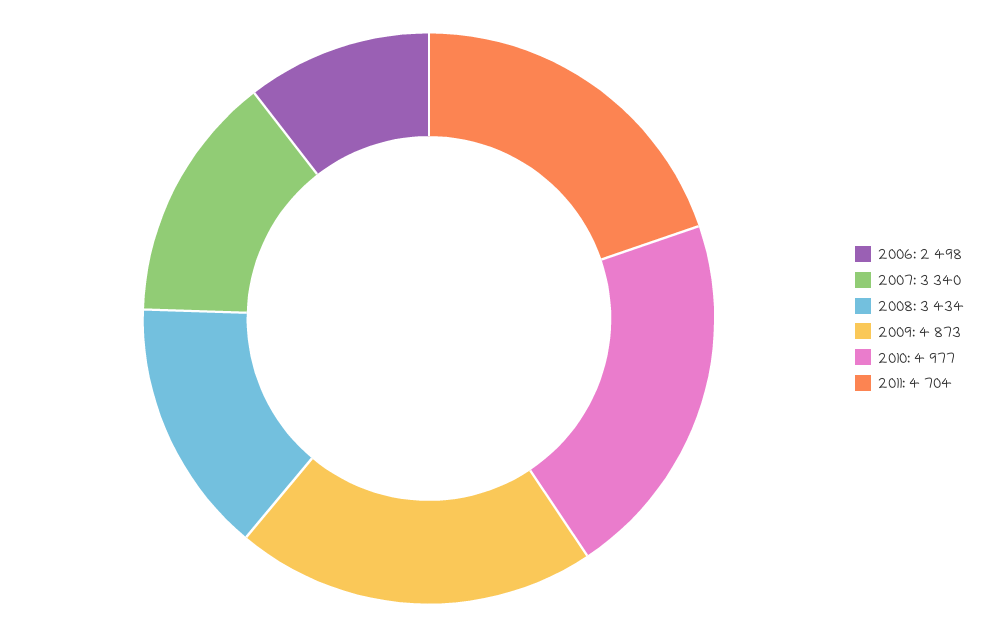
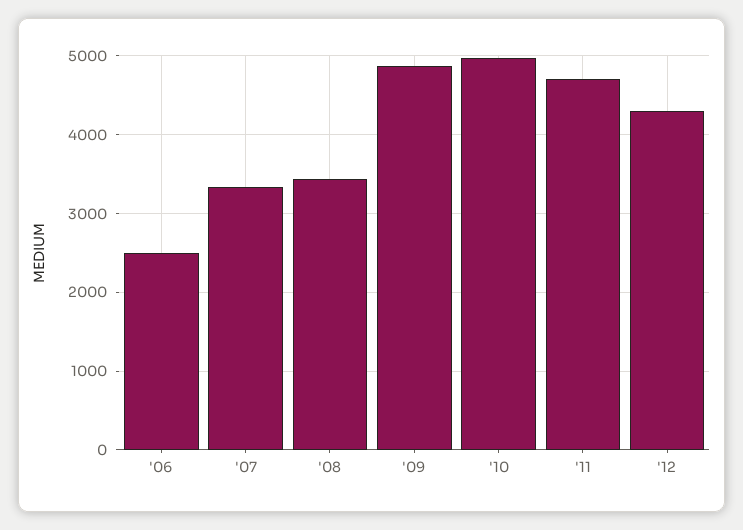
'12: none -> 4300

